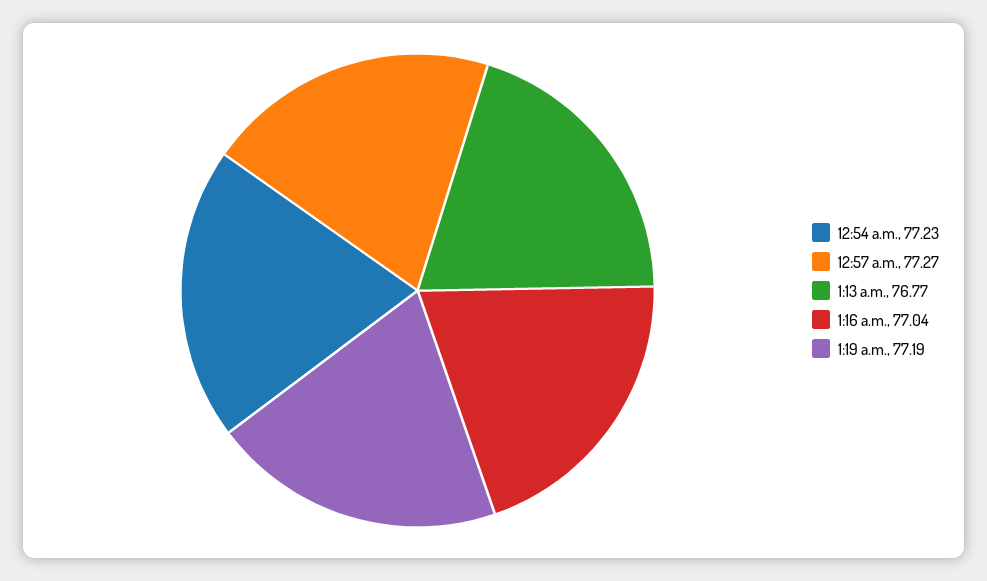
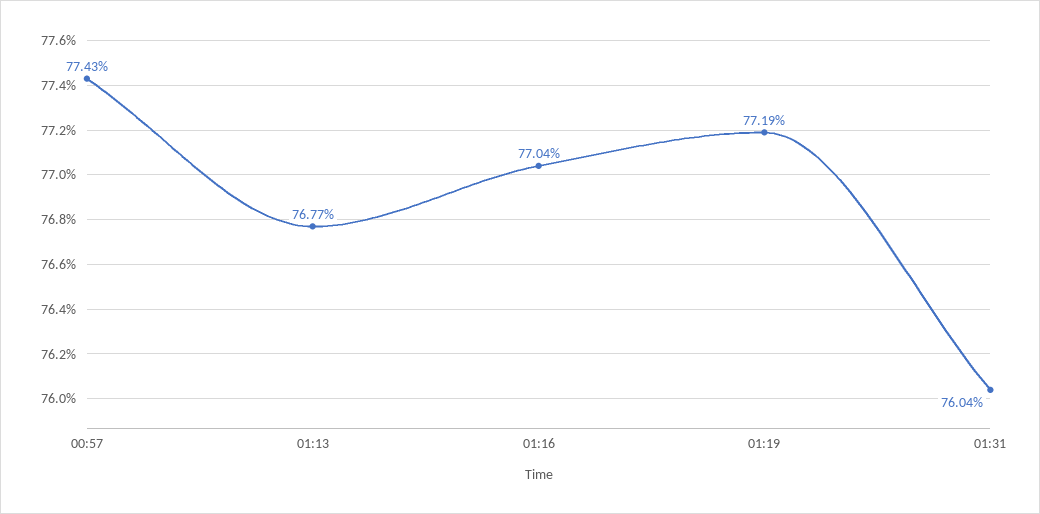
12:54 a.m.: 77.23 -> none
12:57 a.m.: 77.27 -> 77.43
01:31: none -> 76.04

